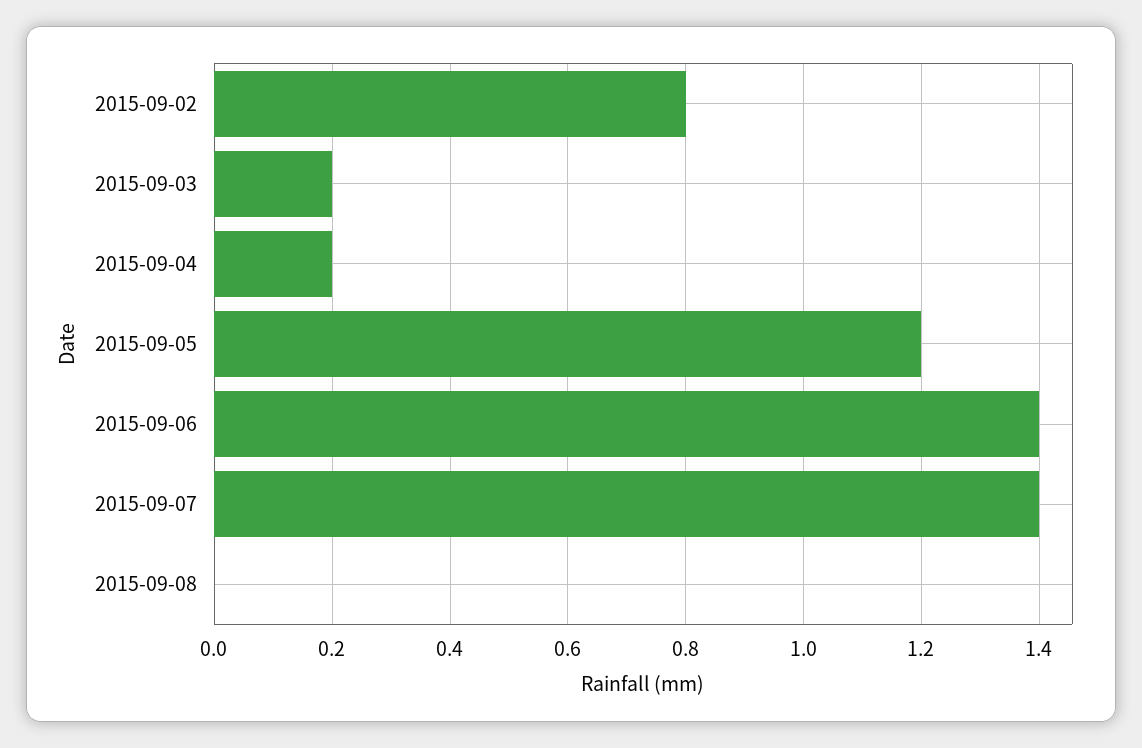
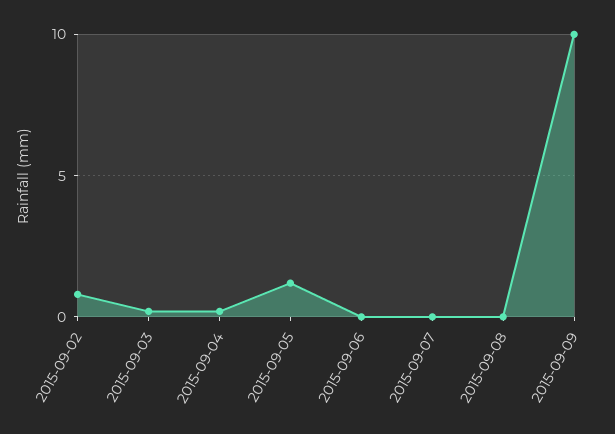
2015-09-06: 1.4 -> 0
2015-09-07: 1.4 -> 0
2015-09-09: none -> 10

